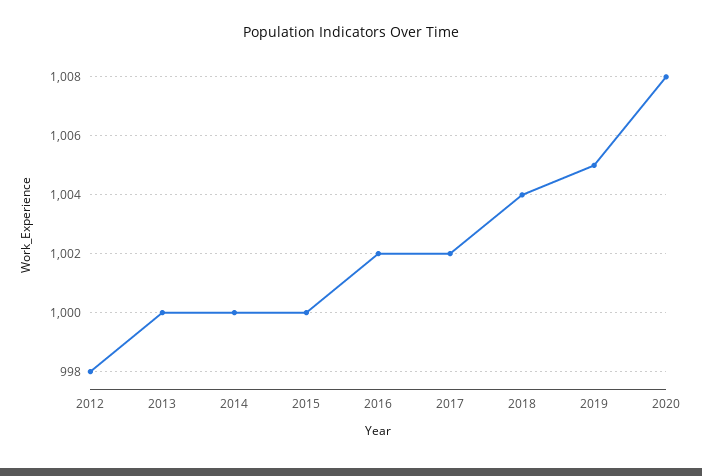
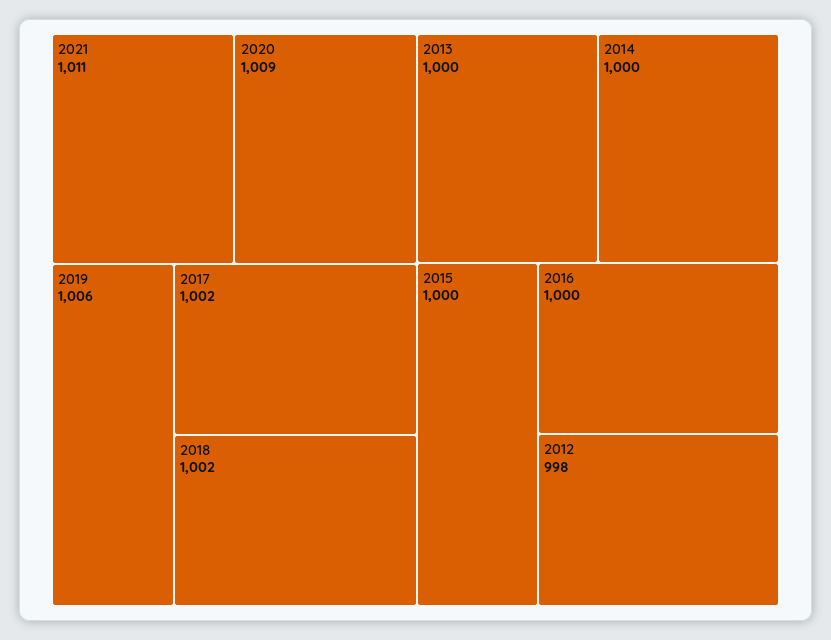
2016: 1002 -> 1000
2018: 1004 -> 1002
2019: 1005 -> 1006
2020: 1008 -> 1009
2021: none -> 1011

